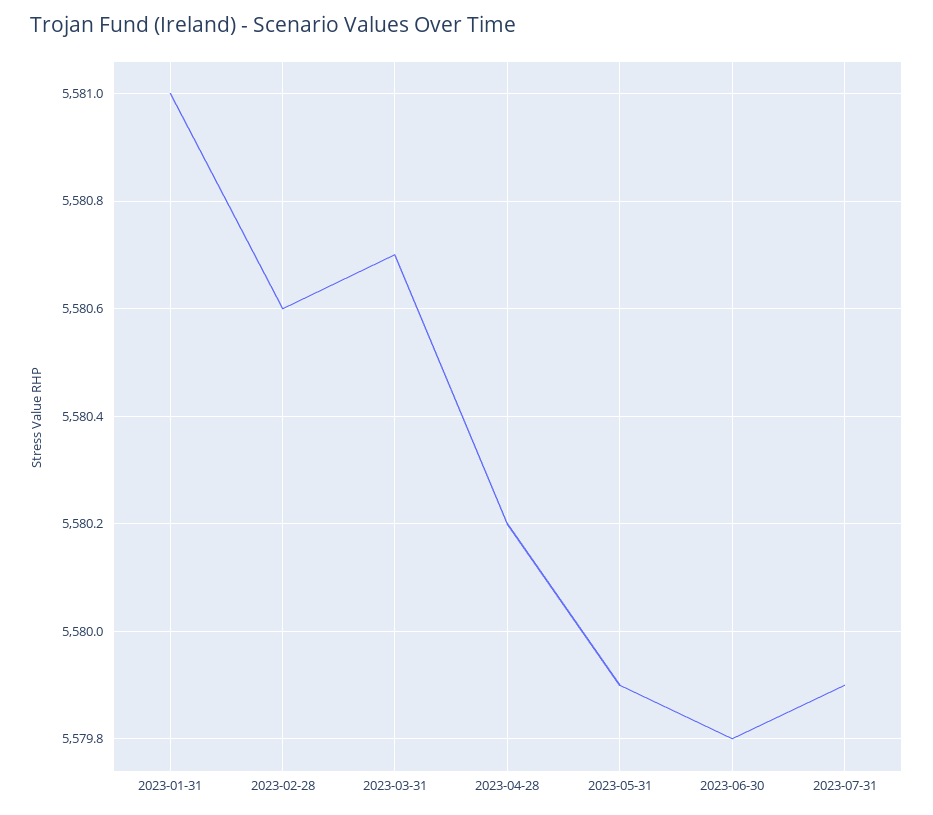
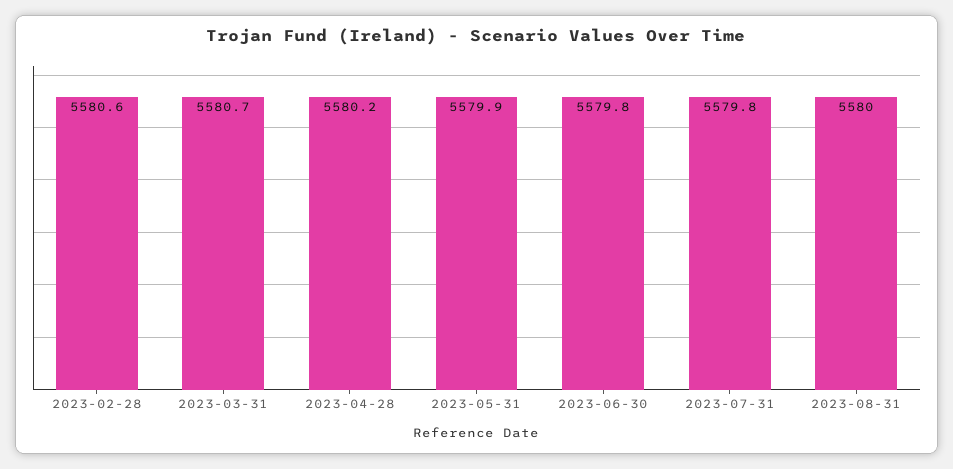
2023-01-31: 5581 -> none
2023-07-31: 5579.9 -> 5579.8
2023-08-31: none -> 5580

